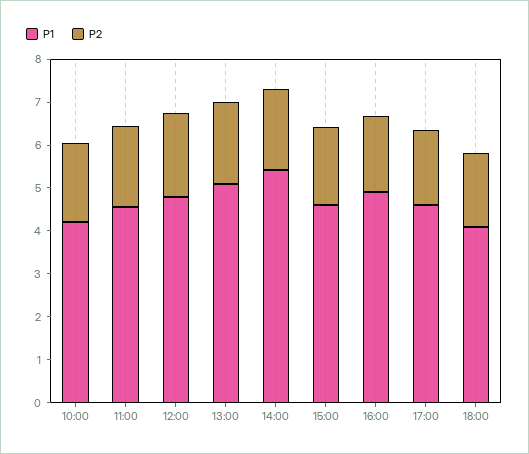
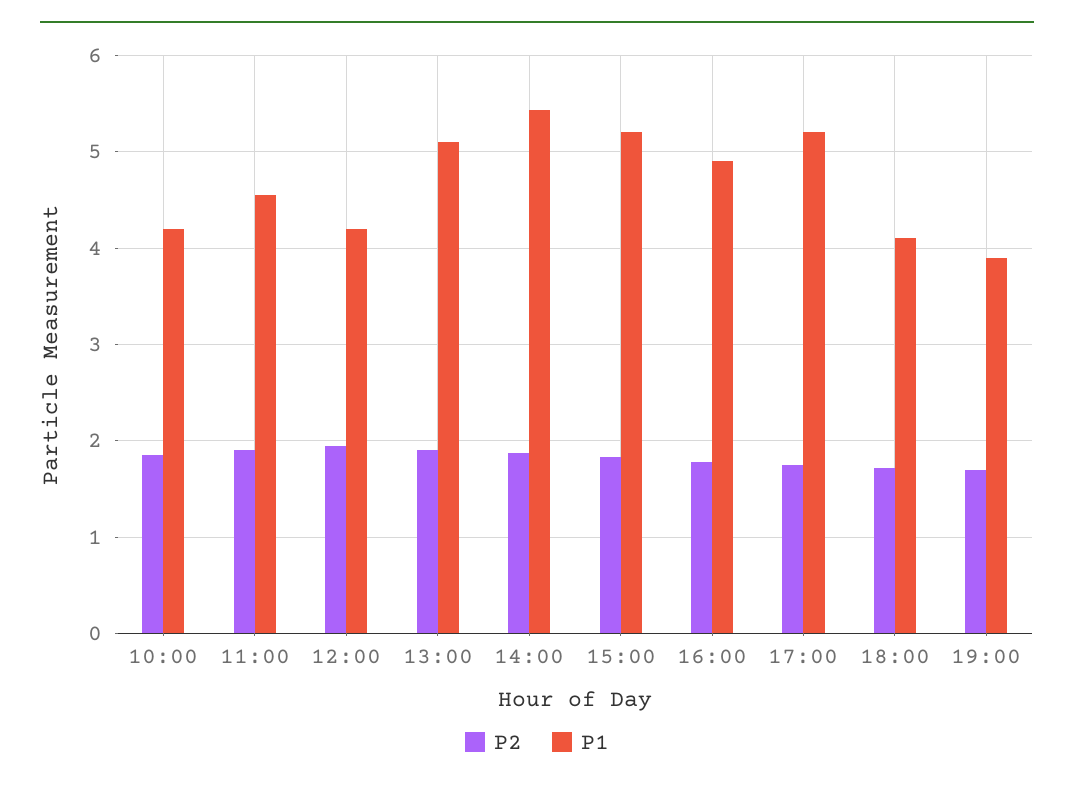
P1, 12:00: 4.8 -> 4.2
P1, 15:00: 4.6 -> 5.2
P1, 17:00: 4.6 -> 5.2
P2, 19:00: none -> 1.7
P1, 19:00: none -> 3.9

